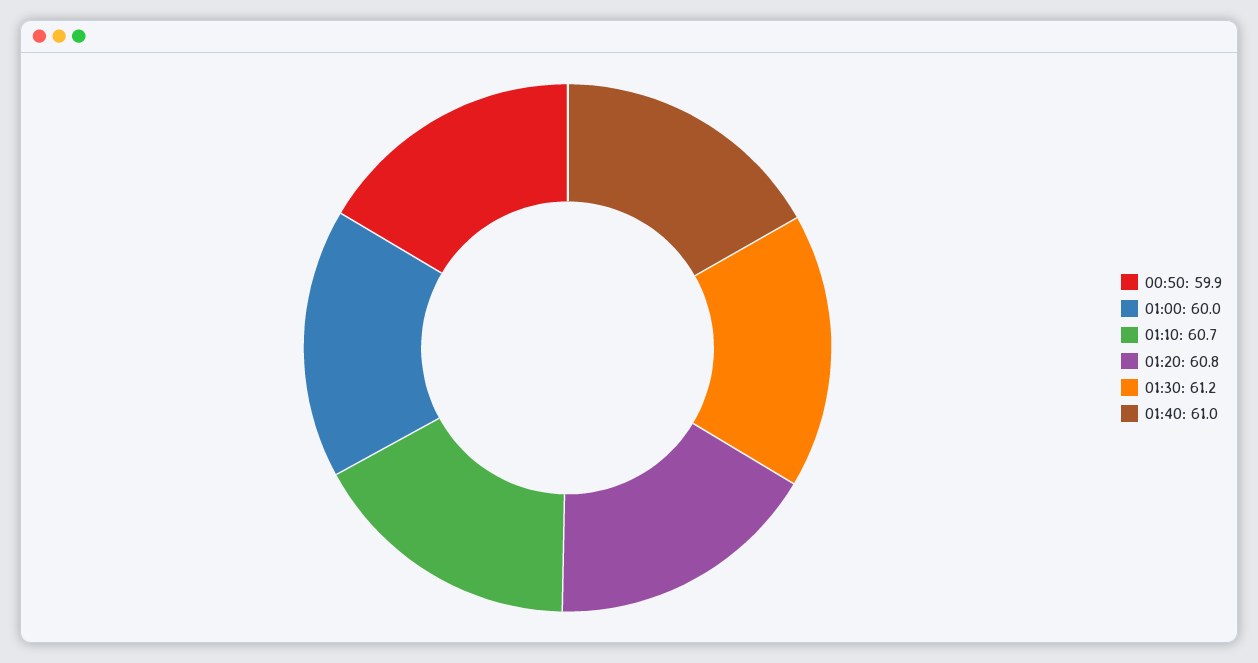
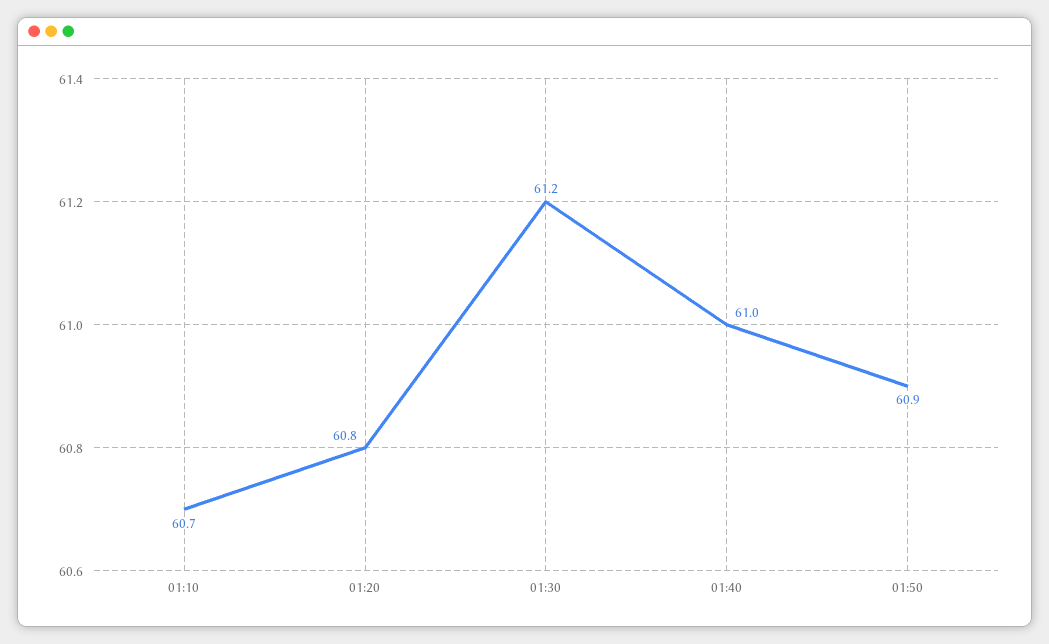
00:50: 59.9 -> none
01:00: 60 -> none
01:50: none -> 60.9

